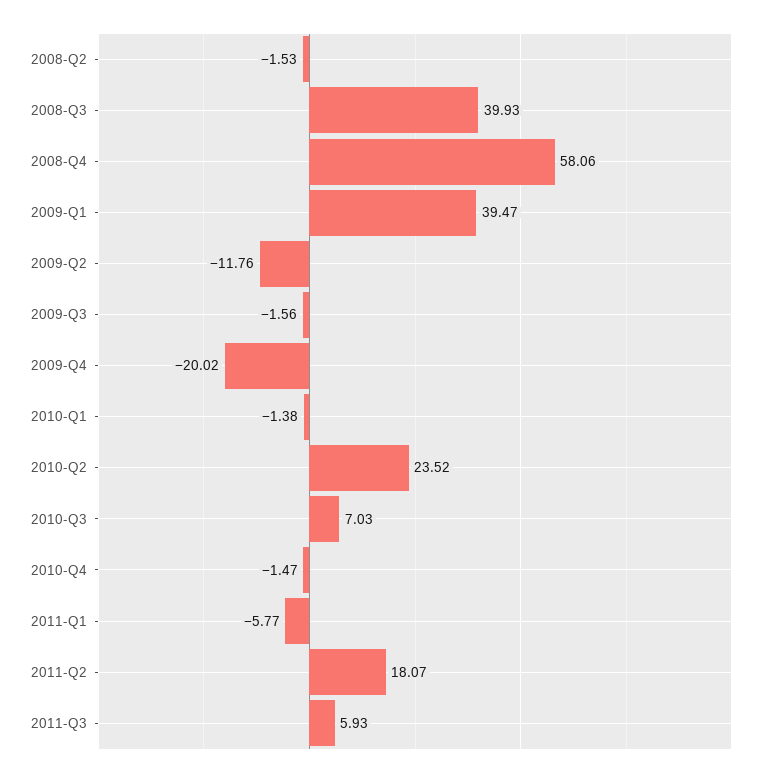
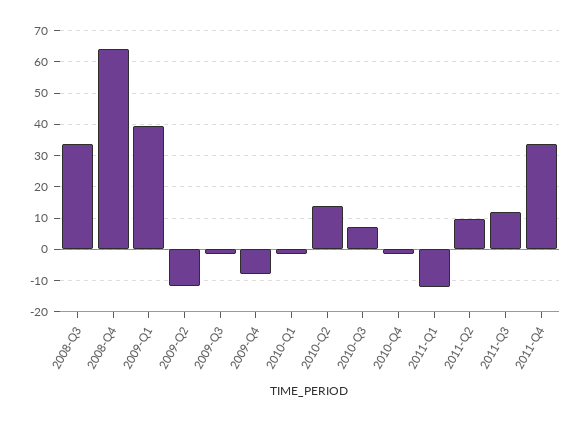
2008-Q2: -1.53 -> none
2008-Q3: 39.93 -> 34
2008-Q4: 58.06 -> 64
2009-Q4: -20.02 -> -8
2010-Q2: 23.52 -> 14
2011-Q1: -5.77 -> -12
2011-Q2: 18.07 -> 10
2011-Q3: 5.93 -> 12
2011-Q4: none -> 34

